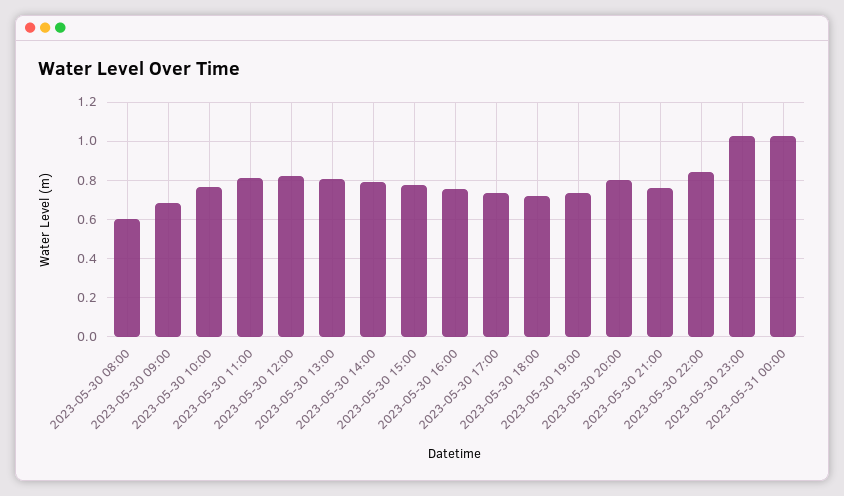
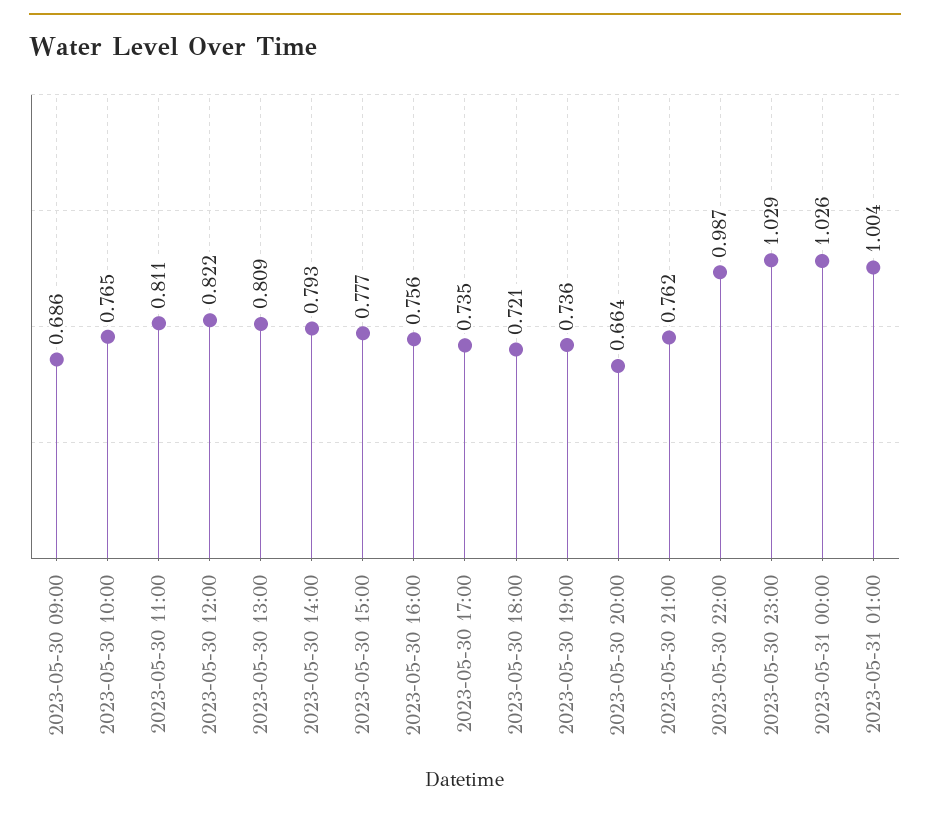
2023-05-30 08:00: 0.6 -> none
2023-05-30 20:00: 0.8 -> 0.664
2023-05-30 22:00: 0.85 -> 0.987
2023-05-31 01:00: none -> 1.004

